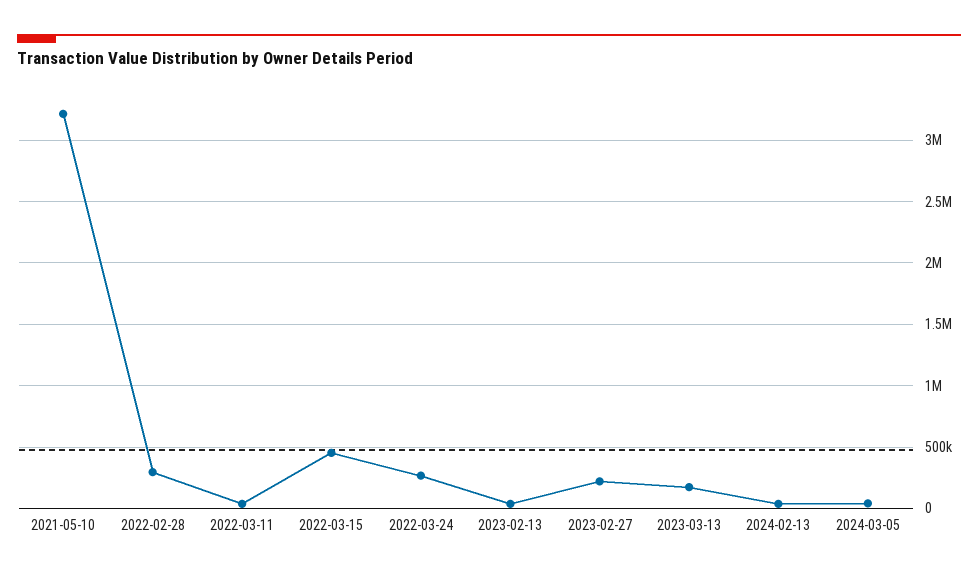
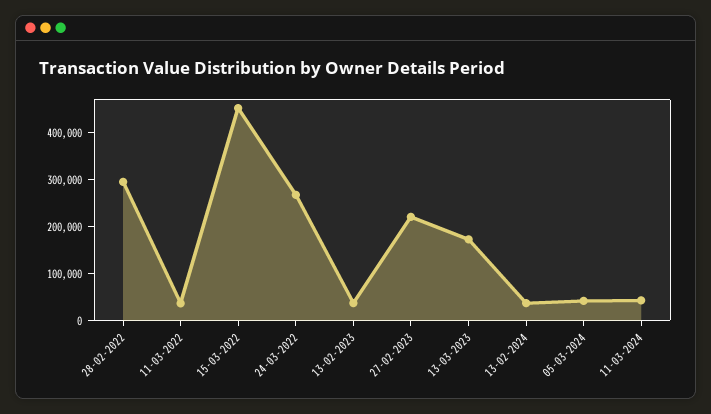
2021-05-10: 3200000 -> none
11-03-2024: none -> 40000

